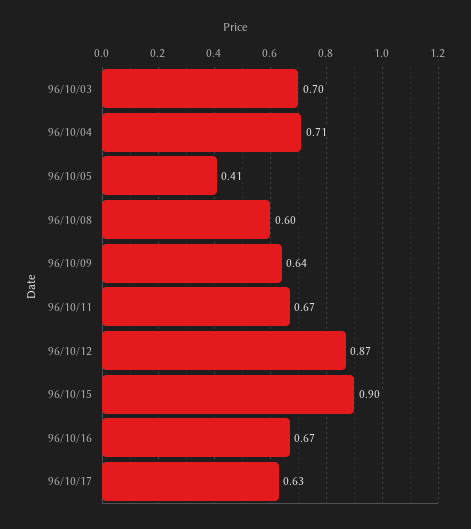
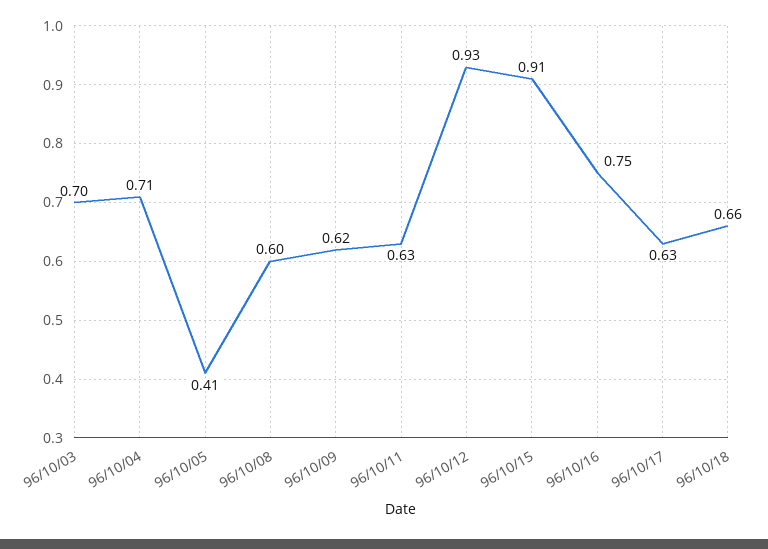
96/10/09: 0.64 -> 0.62
96/10/11: 0.67 -> 0.63
96/10/12: 0.87 -> 0.93
96/10/15: 0.9 -> 0.91
96/10/16: 0.67 -> 0.75
96/10/18: none -> 0.66

